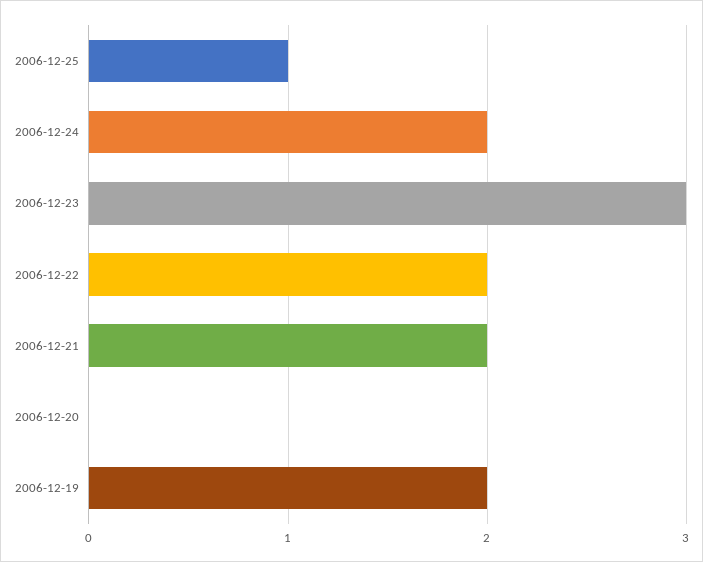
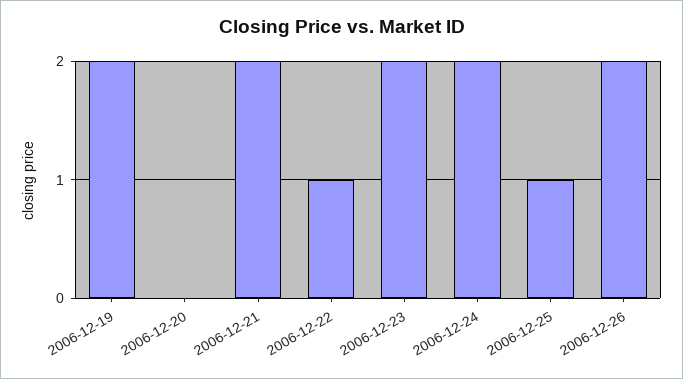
2006-12-23: 3 -> 2
2006-12-22: 2 -> 1
2006-12-26: none -> 2

